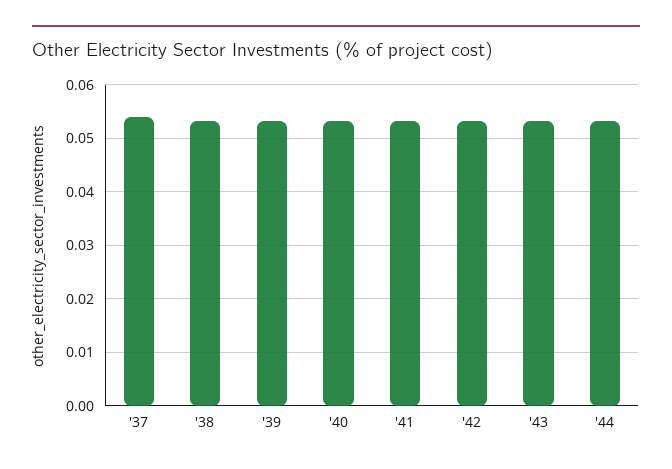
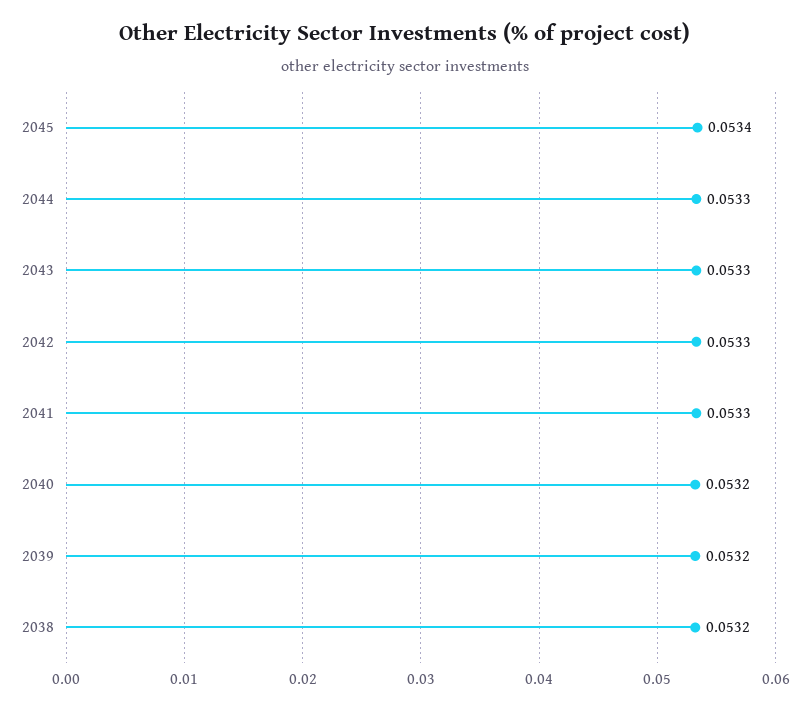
'37: 0.054 -> none
2045: none -> 0.0534

